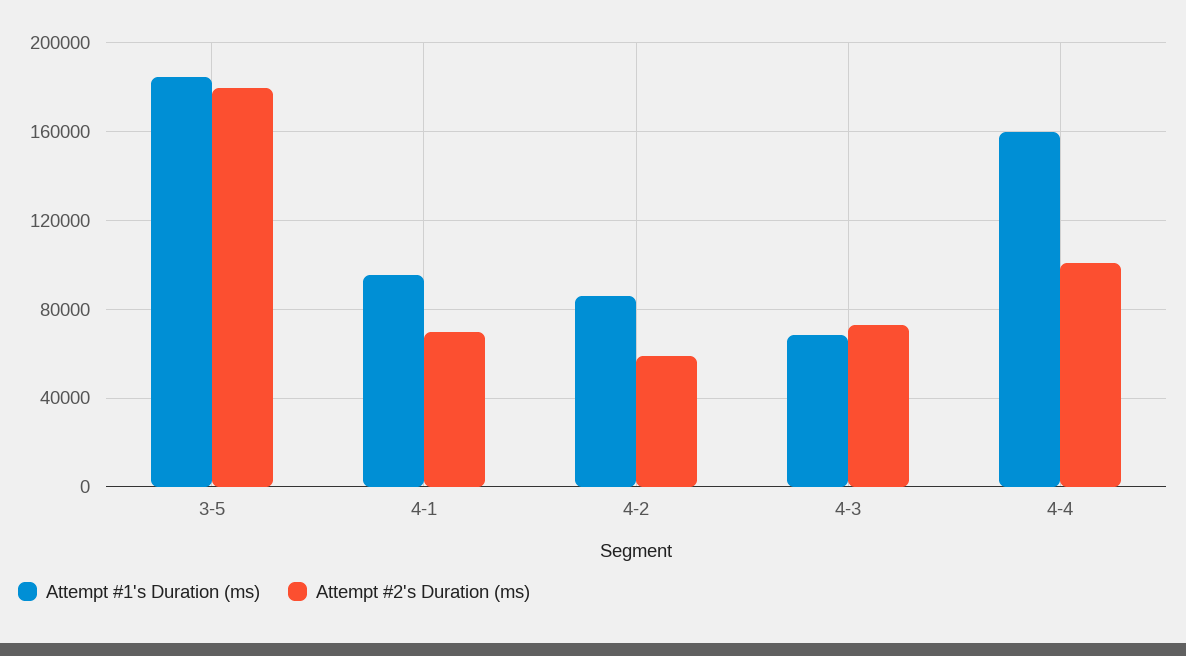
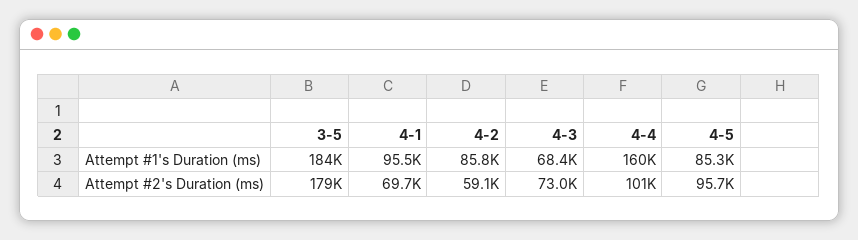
Attempt #1's Duration (ms), 4-5: none -> 85300
Attempt #2's Duration (ms), 4-5: none -> 95700

